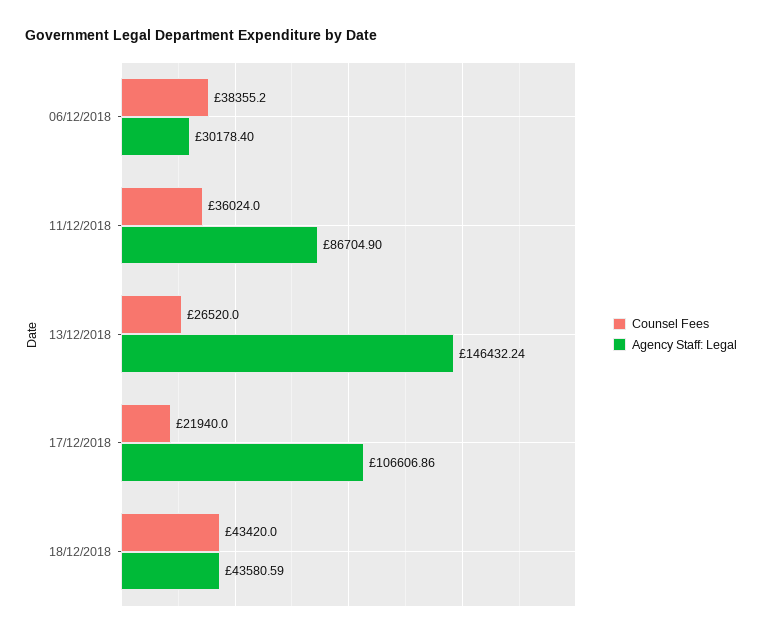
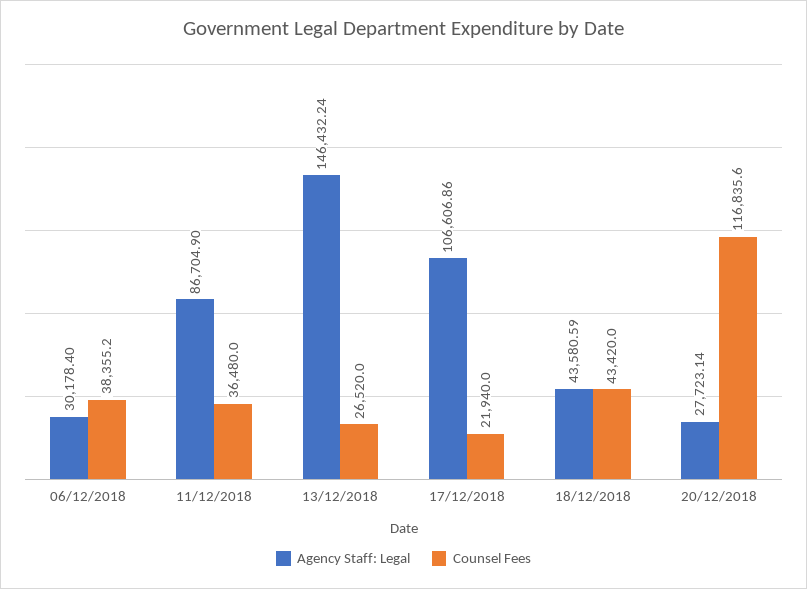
Counsel Fees, 11/12/2018: 36024 -> 36480
Agency Staff: Legal, 20/12/2018: none -> 27723.14
Counsel Fees, 20/12/2018: none -> 116835.6

